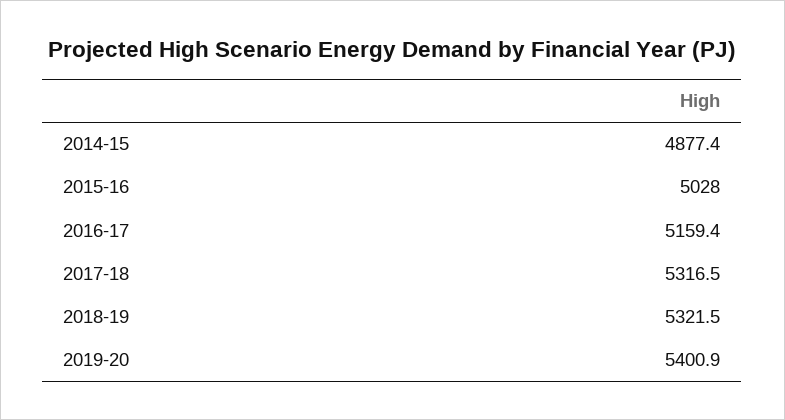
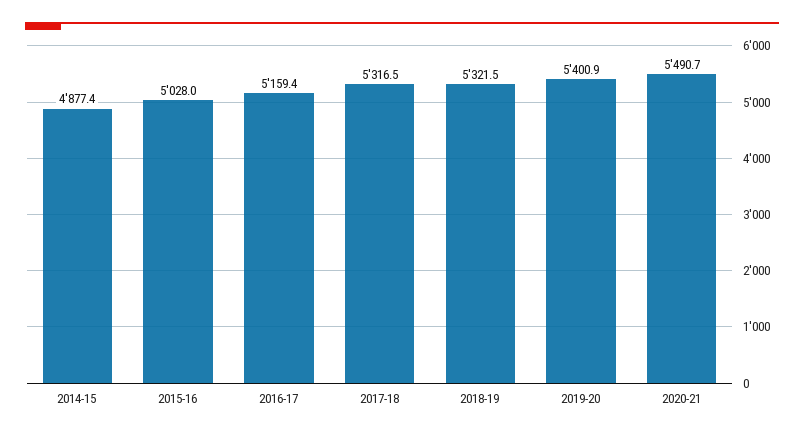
2020-21: none -> 5490.7

